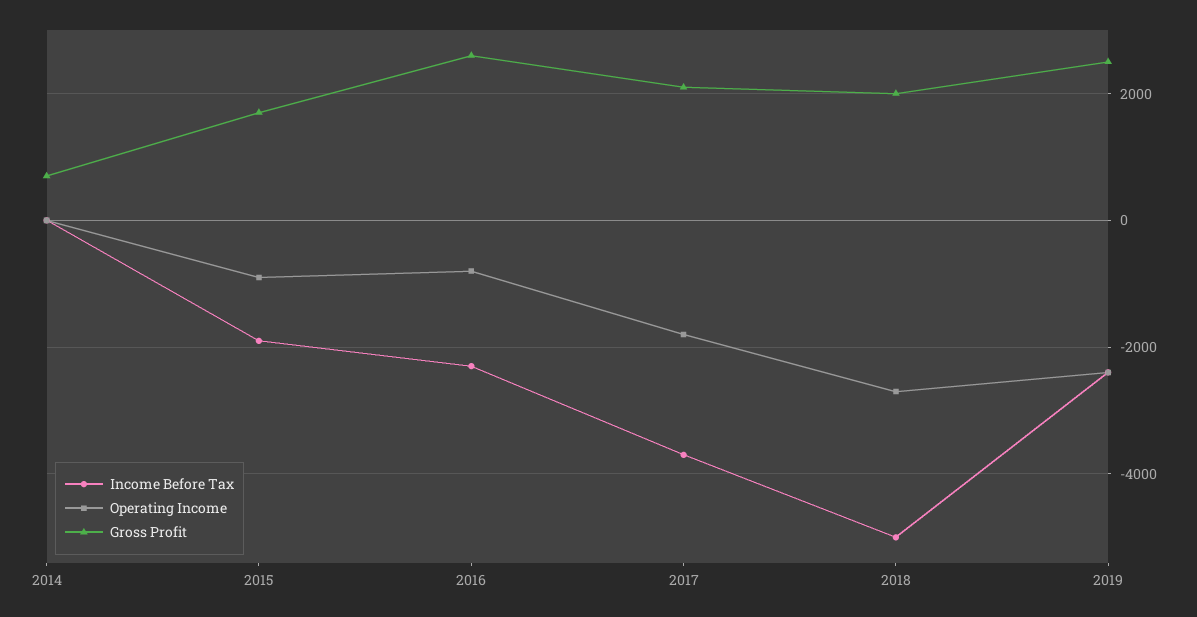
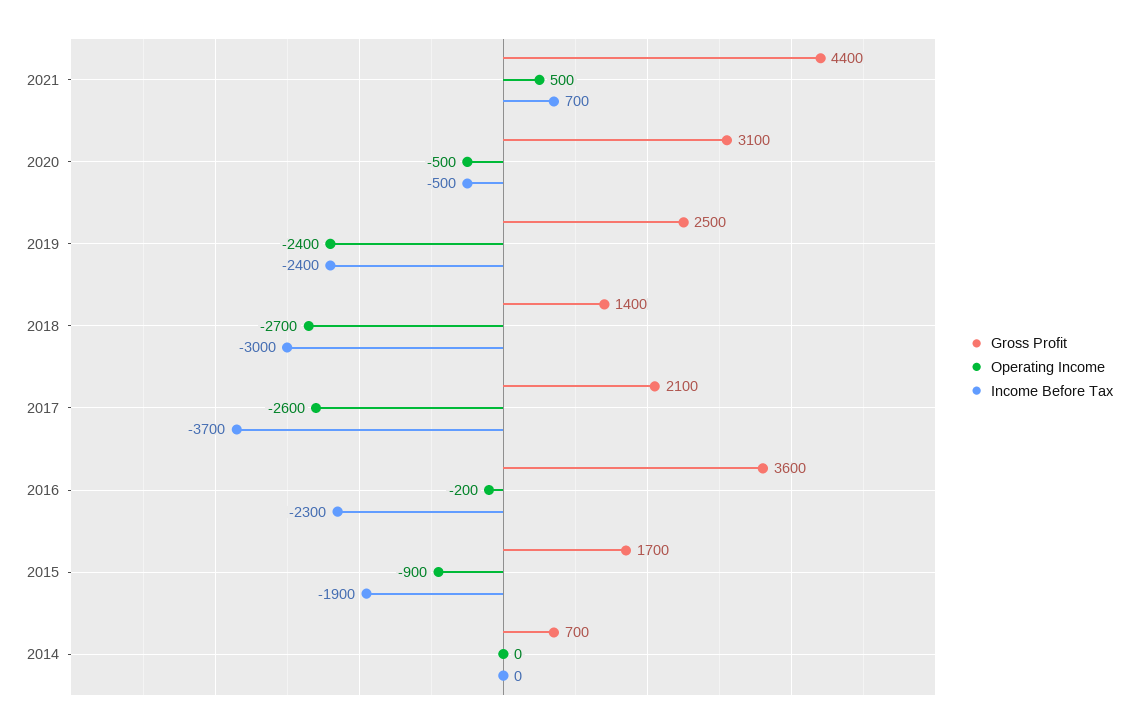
Operating Income, 2016: -800 -> -200
Gross Profit, 2016: 2600 -> 3600
Operating Income, 2017: -1800 -> -2600
Income Before Tax, 2018: -5000 -> -3000
Gross Profit, 2018: 2000 -> 1400
Gross Profit, 2021: none -> 4400
Operating Income, 2021: none -> 500
Income Before Tax, 2021: none -> 700
Gross Profit, 2020: none -> 3100
Operating Income, 2020: none -> -500
Income Before Tax, 2020: none -> -500

